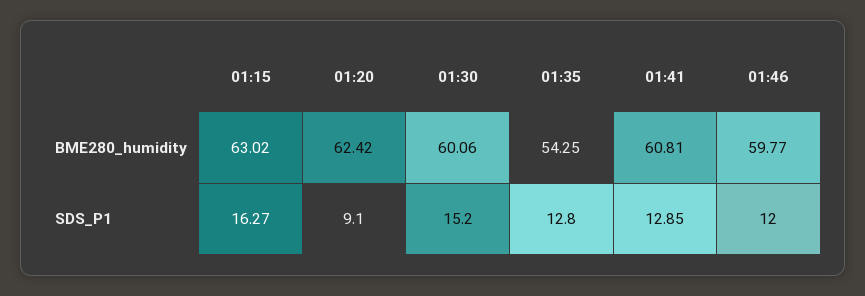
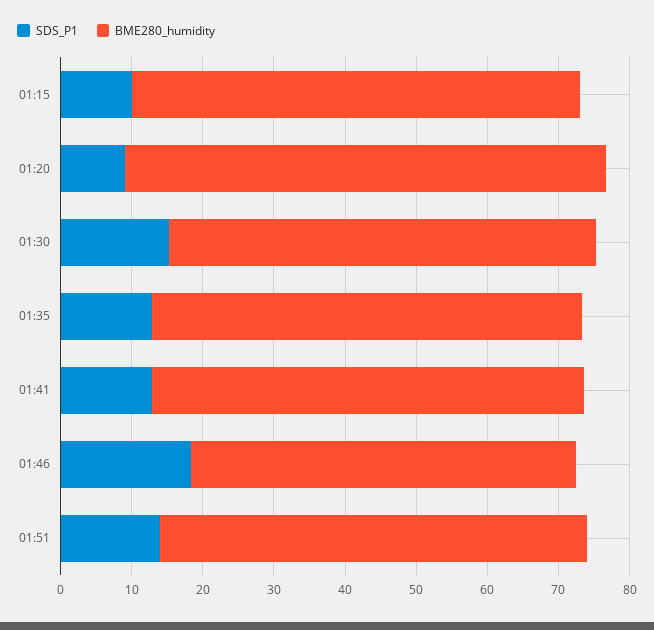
BME280_humidity, 01:20: 62.42 -> 68
BME280_humidity, 01:35: 54.25 -> 60
BME280_humidity, 01:46: 59.77 -> 54
SDS_P1, 01:15: 16.27 -> 10
SDS_P1, 01:46: 12 -> 18
SDS_P1, 01:51: none -> 14
BME280_humidity, 01:51: none -> 60

